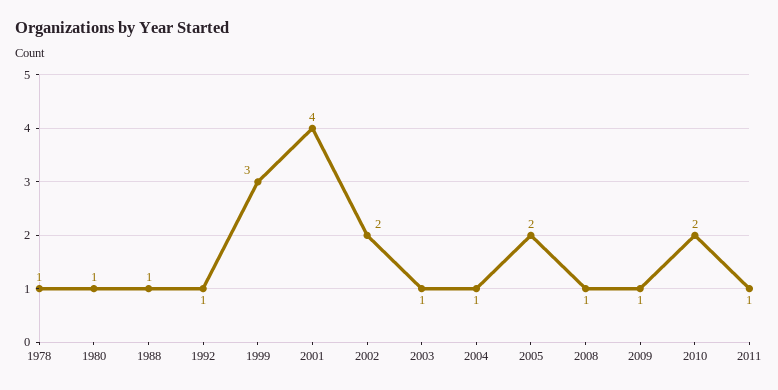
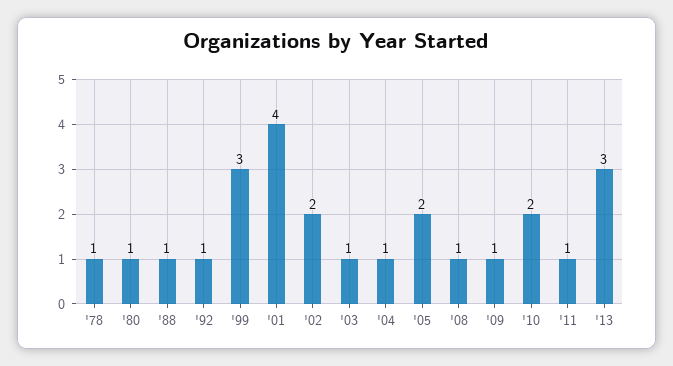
'13: none -> 3

